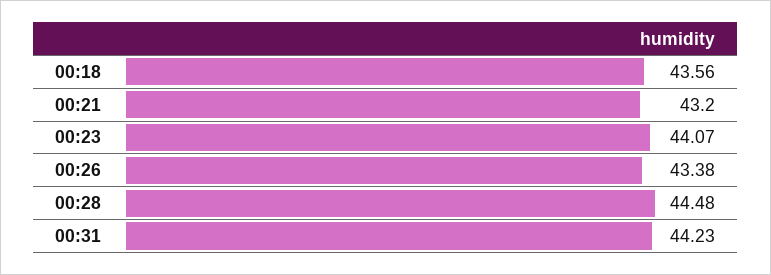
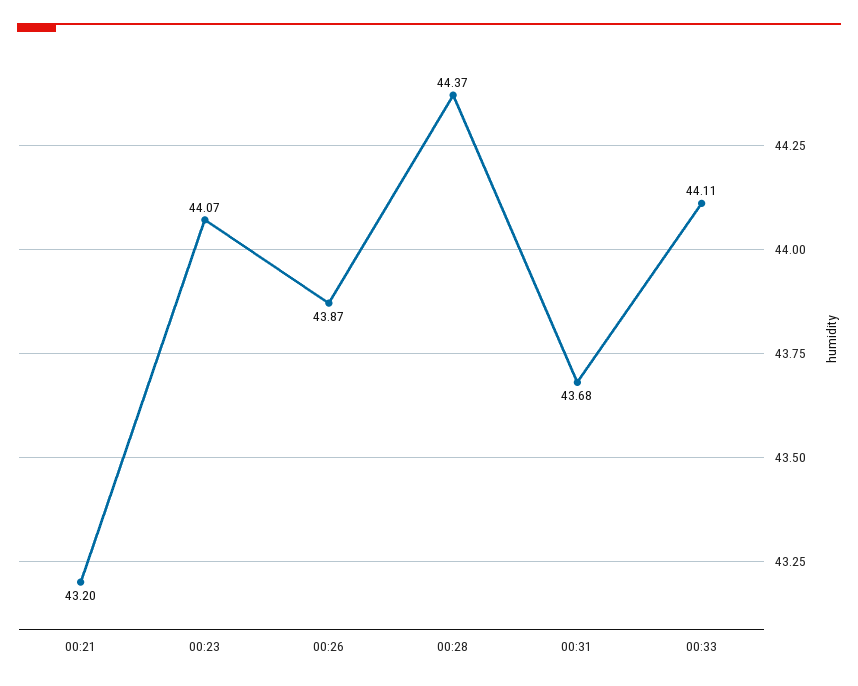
00:18: 43.56 -> none
00:26: 43.38 -> 43.87
00:28: 44.48 -> 44.37
00:31: 44.23 -> 43.68
00:33: none -> 44.11

